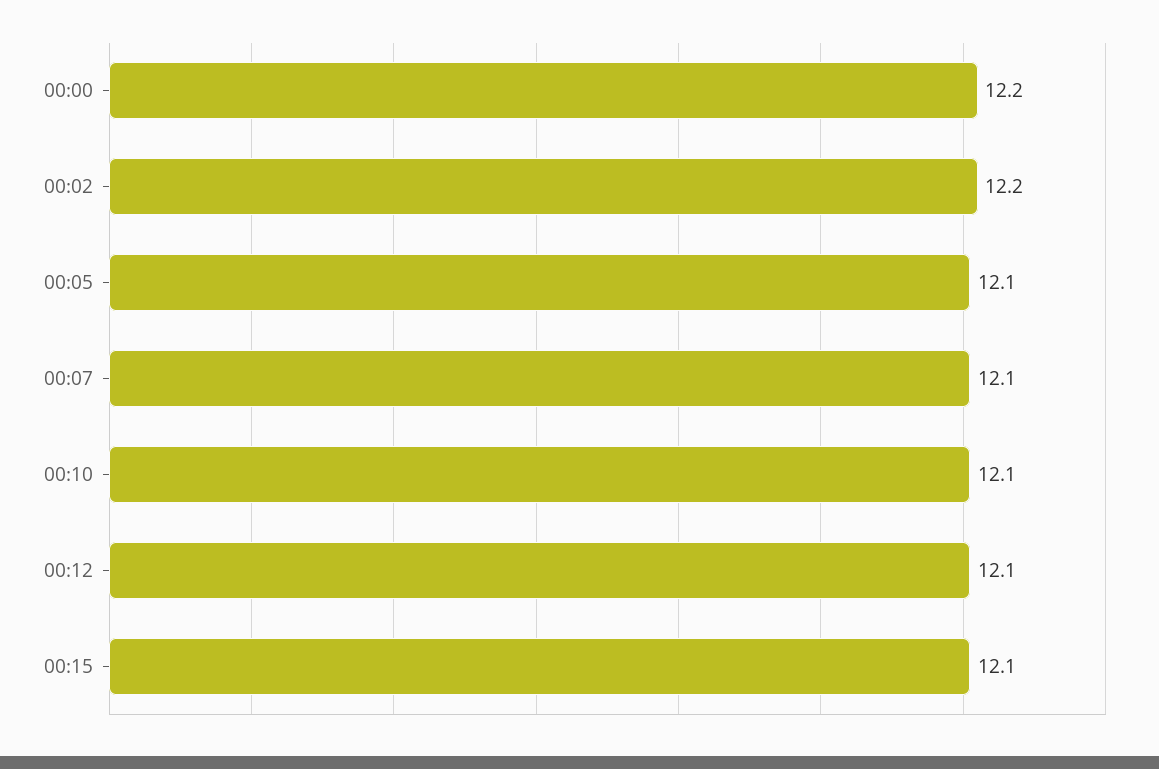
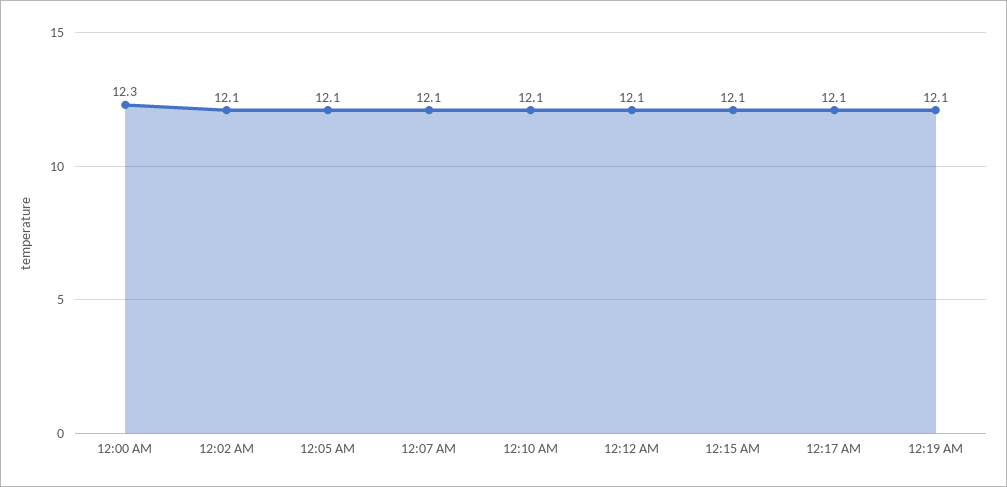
00:00: 12.2 -> 12.3
00:02: 12.2 -> 12.1
12:17 AM: none -> 12.1
12:19 AM: none -> 12.1

